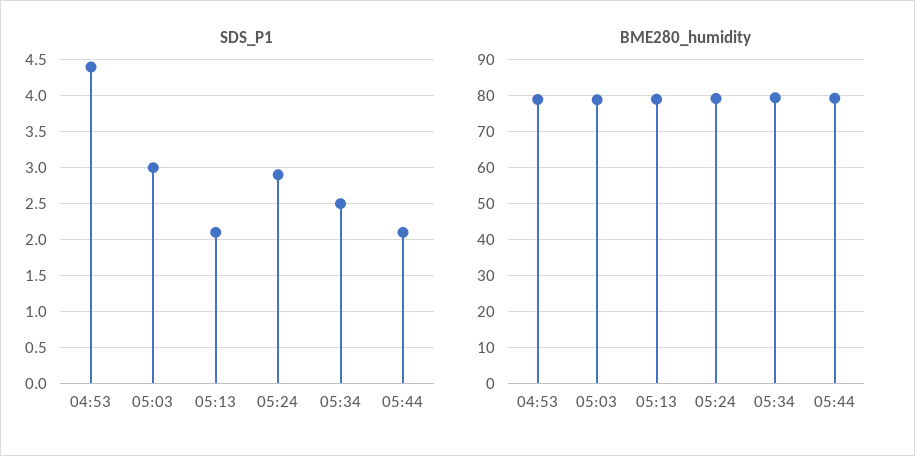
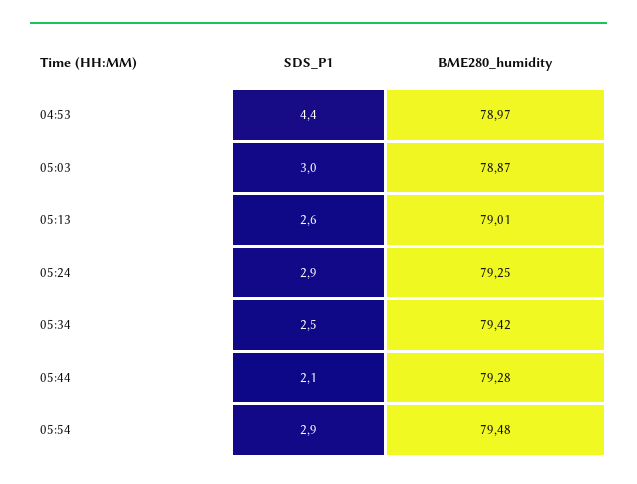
SDS_P1, 05:13: 2.1 -> 2.6
SDS_P1, 05:54: none -> 2.9
BME280_humidity, 05:54: none -> 79.48

